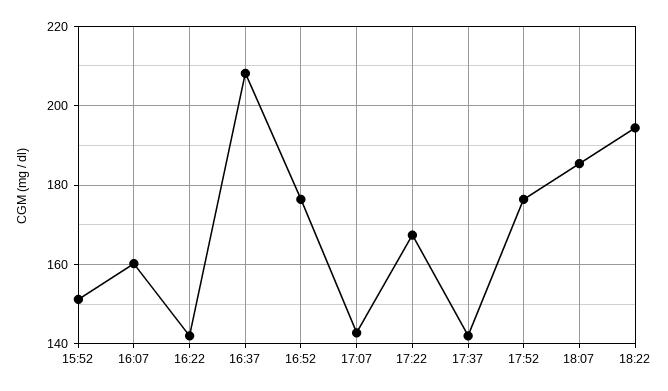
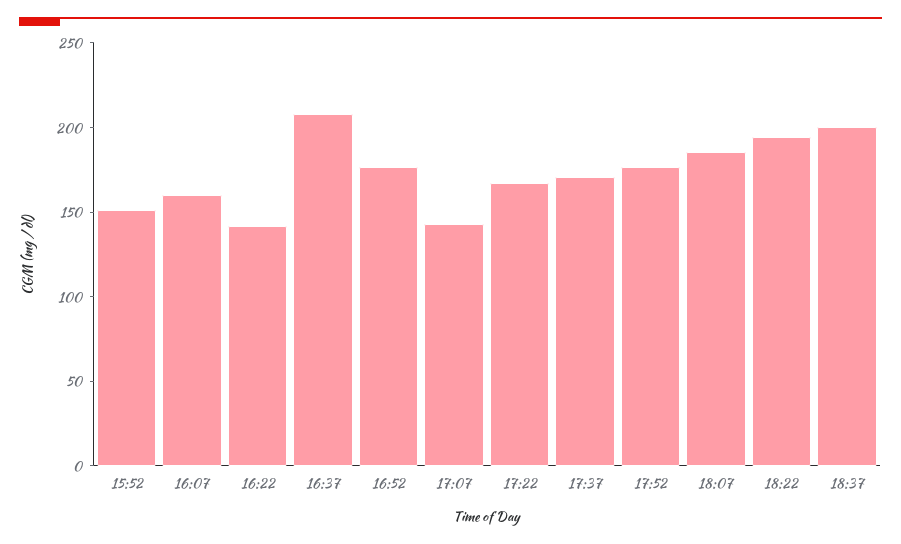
17:37: 142 -> 170
18:37: none -> 200

